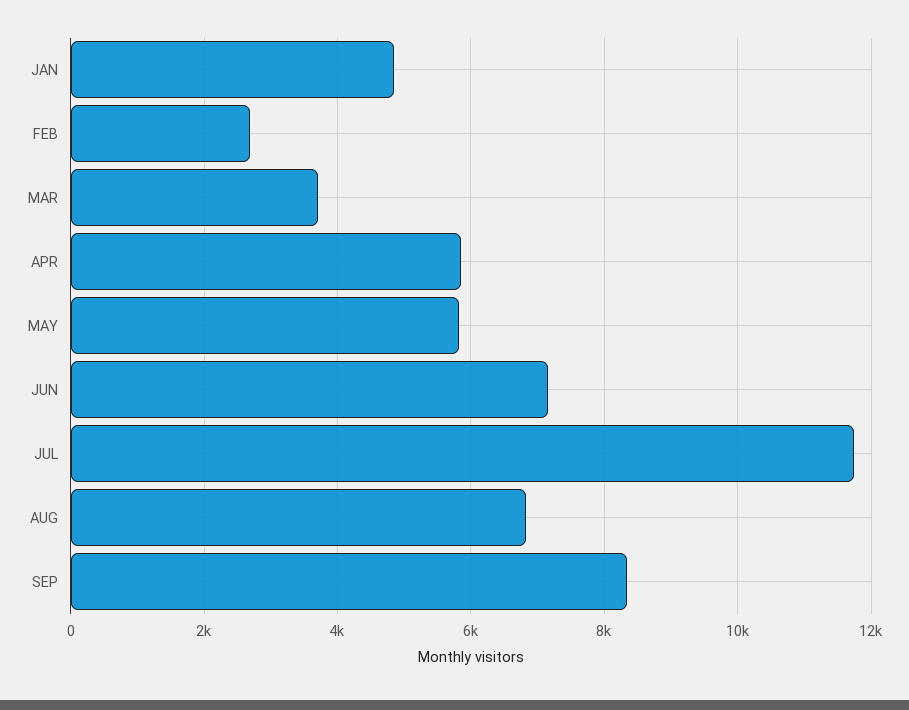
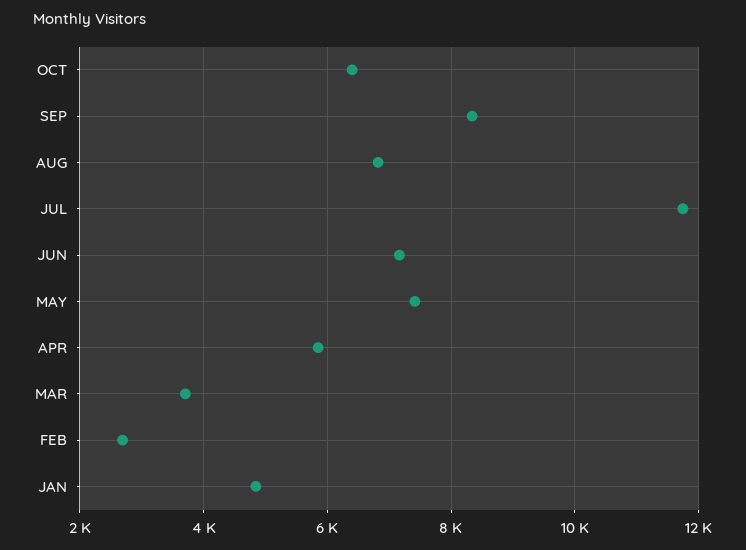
MAY: 5800 -> 7400
OCT: none -> 6400

